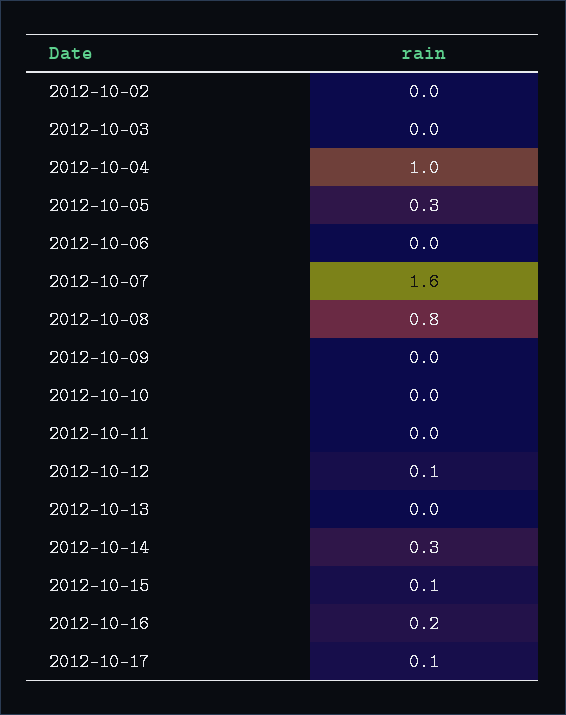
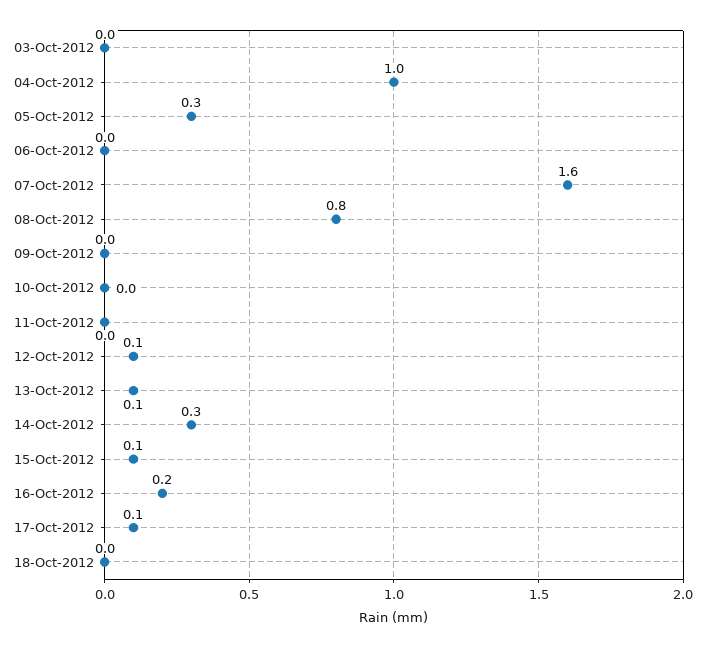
2012-10-02: 0 -> none
2012-10-13: 0 -> 0.1
18-Oct-2012: none -> 0

